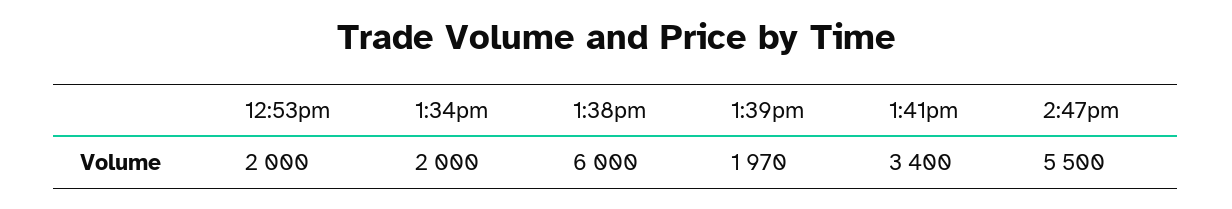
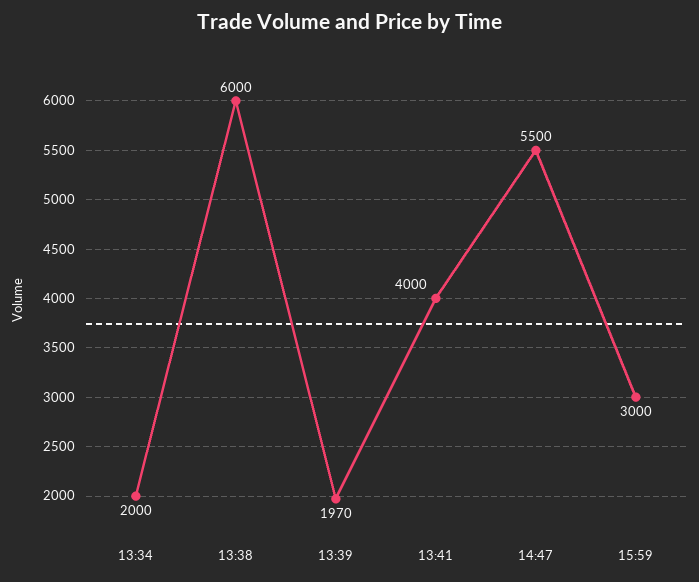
12:53pm: 2000 -> none
1:41pm: 3400 -> 4000
15:59: none -> 3000

